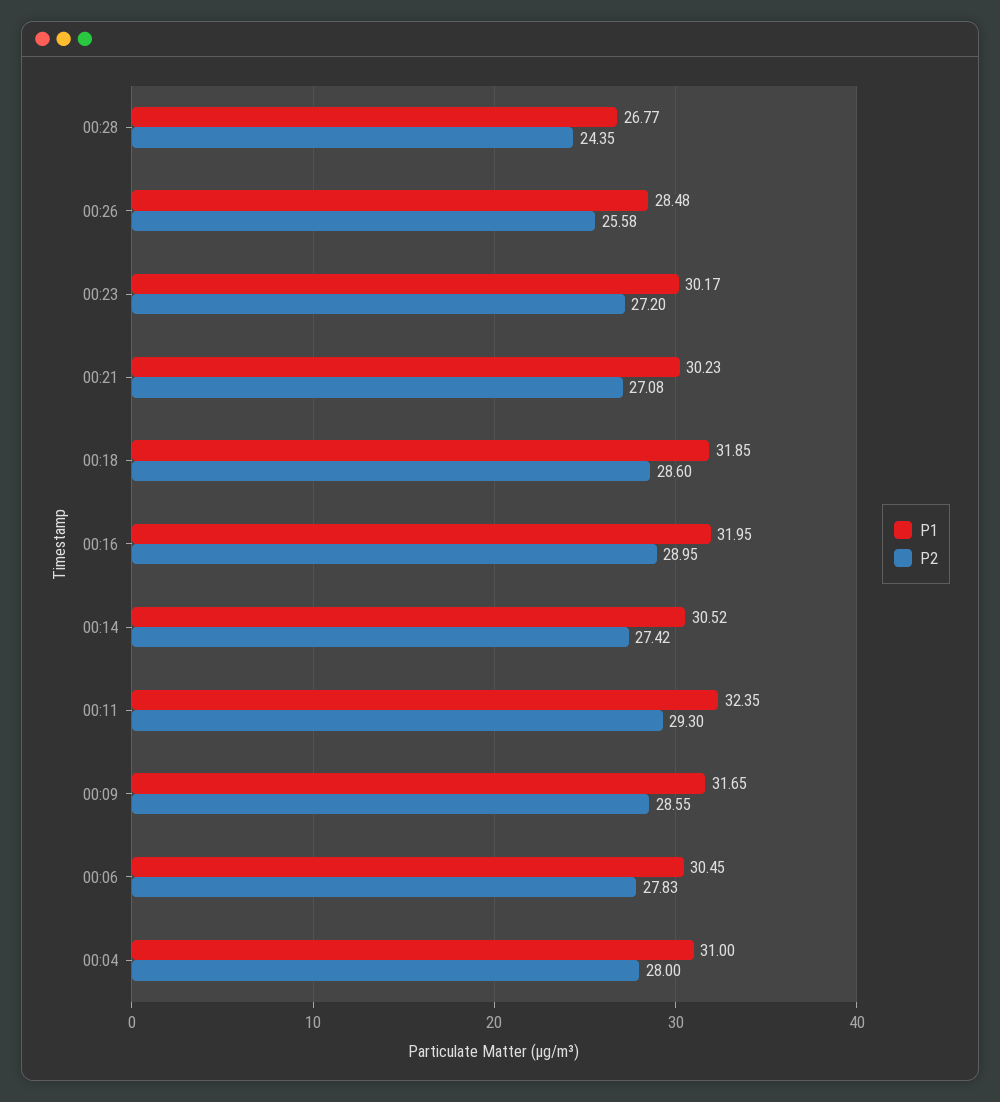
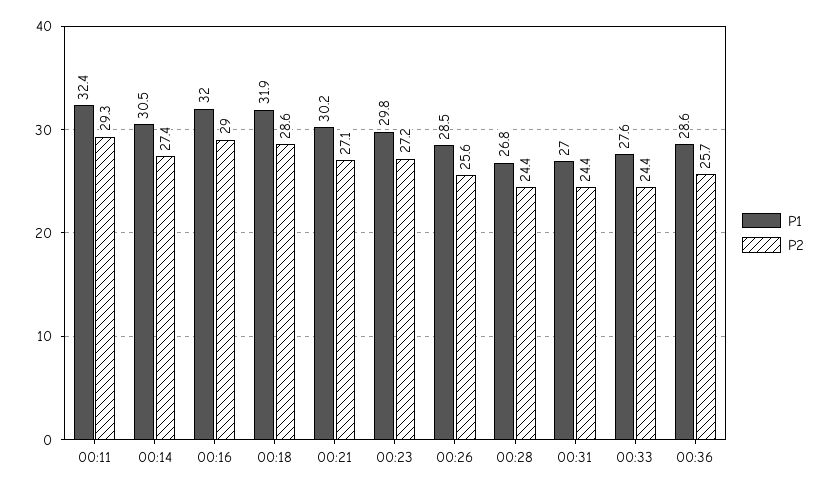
P1, 00:23: 30.17 -> 29.8
P1, 00:09: 31.65 -> none
P2, 00:09: 28.55 -> none
P1, 00:06: 30.45 -> none
P2, 00:06: 27.83 -> none
P1, 00:04: 31 -> none
P2, 00:04: 28 -> none
P1, 00:31: none -> 27
P2, 00:31: none -> 24.4
P1, 00:33: none -> 27.6
P2, 00:33: none -> 24.4
P1, 00:36: none -> 28.6
P2, 00:36: none -> 25.7

